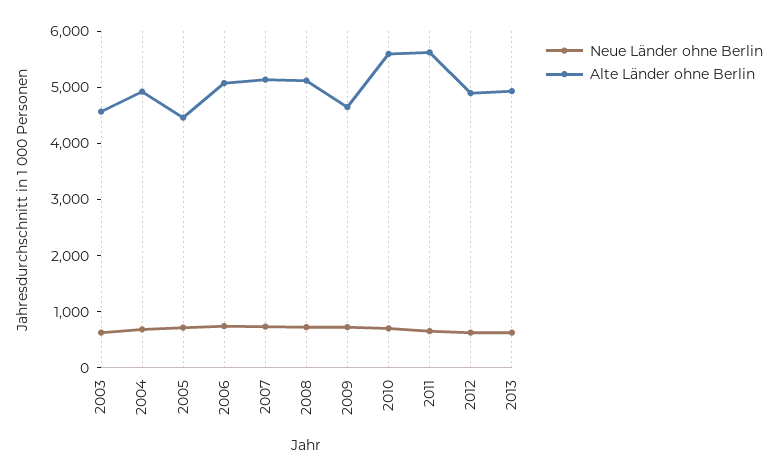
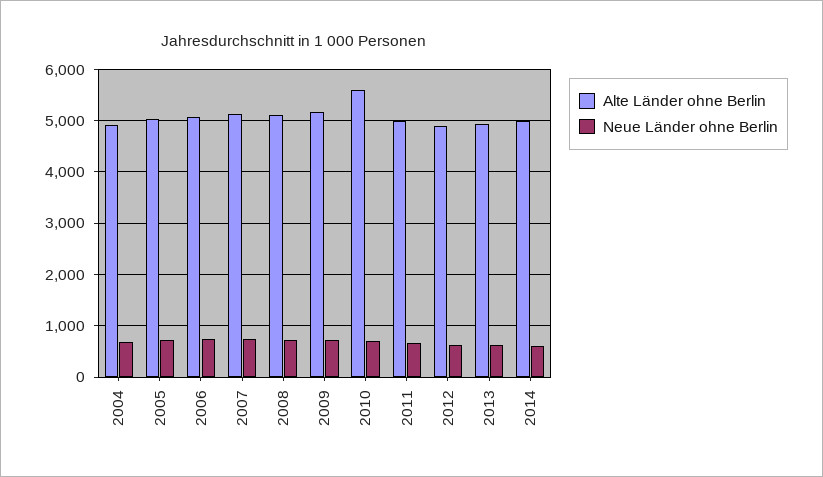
Neue Länder ohne Berlin, 2003: 600 -> none
Alte Länder ohne Berlin, 2003: 4600 -> none
Alte Länder ohne Berlin, 2005: 4400 -> 5000
Alte Länder ohne Berlin, 2009: 4600 -> 5200
Alte Länder ohne Berlin, 2011: 5600 -> 5000
Alte Länder ohne Berlin, 2014: none -> 5000
Neue Länder ohne Berlin, 2014: none -> 600

